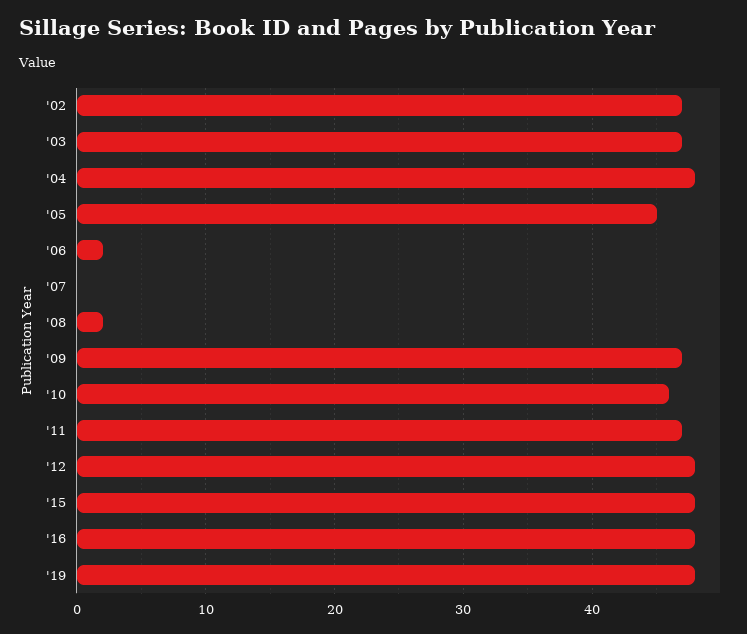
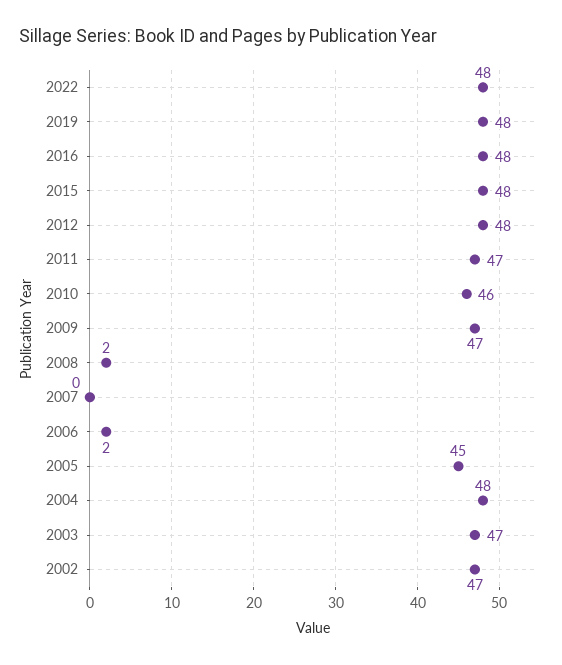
2022: none -> 48

